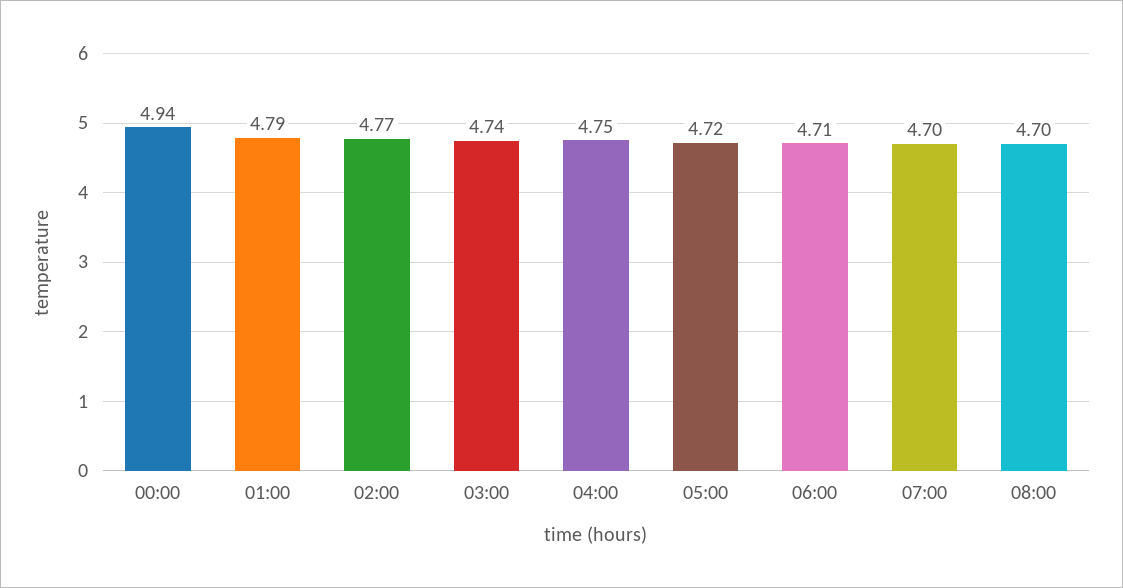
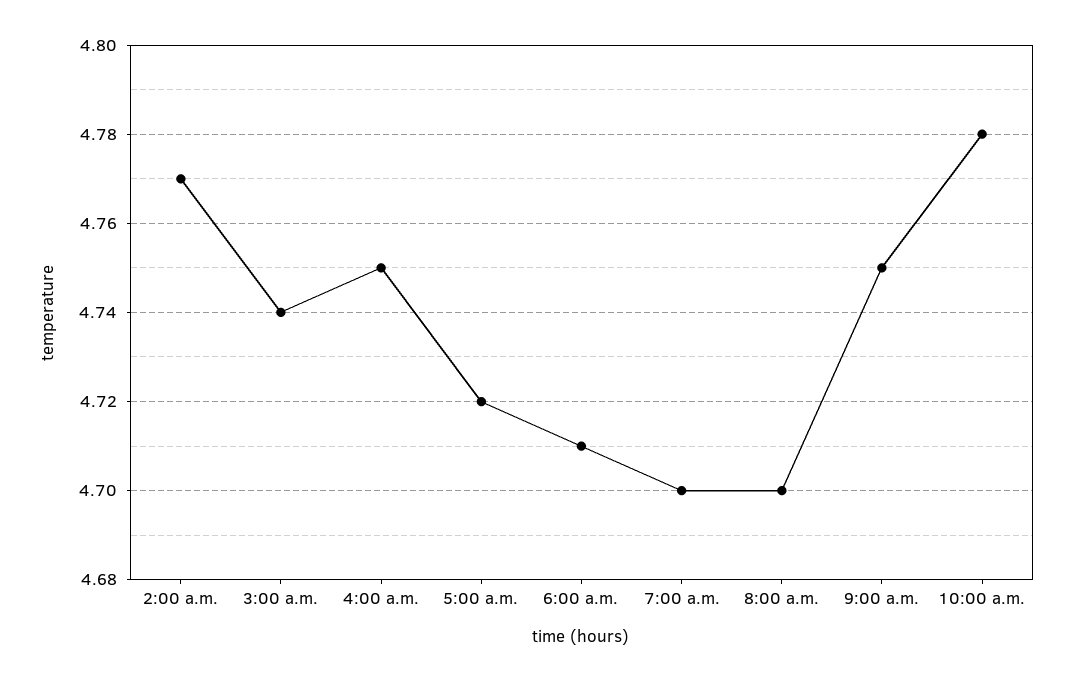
00:00: 4.94 -> none
01:00: 4.79 -> none
9:00 a.m.: none -> 4.75
10:00 a.m.: none -> 4.78

